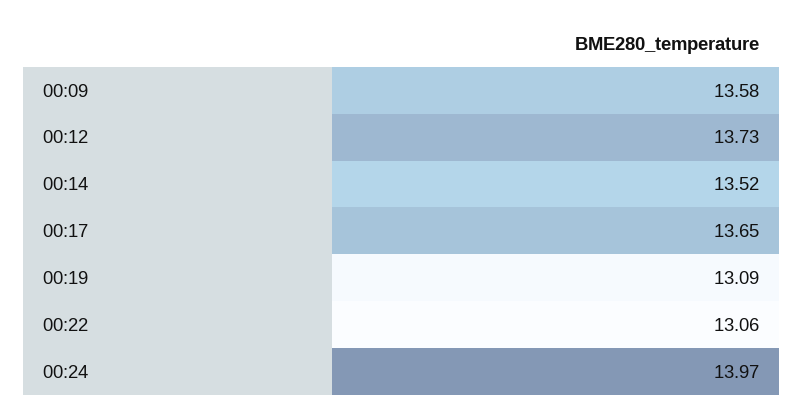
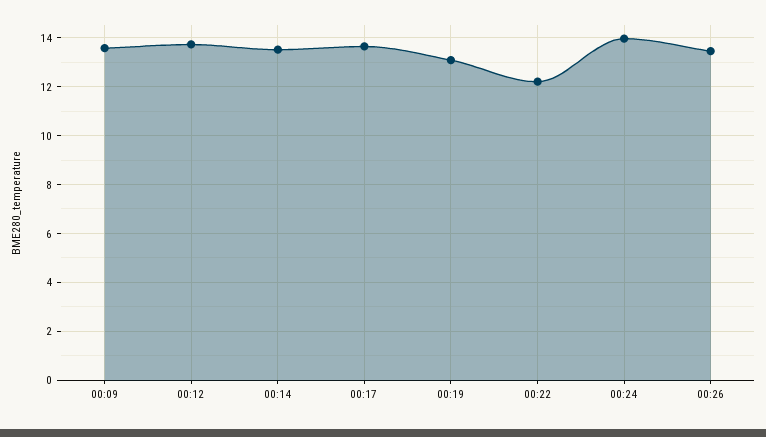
00:22: 13.06 -> 12.25
00:26: none -> 13.5

